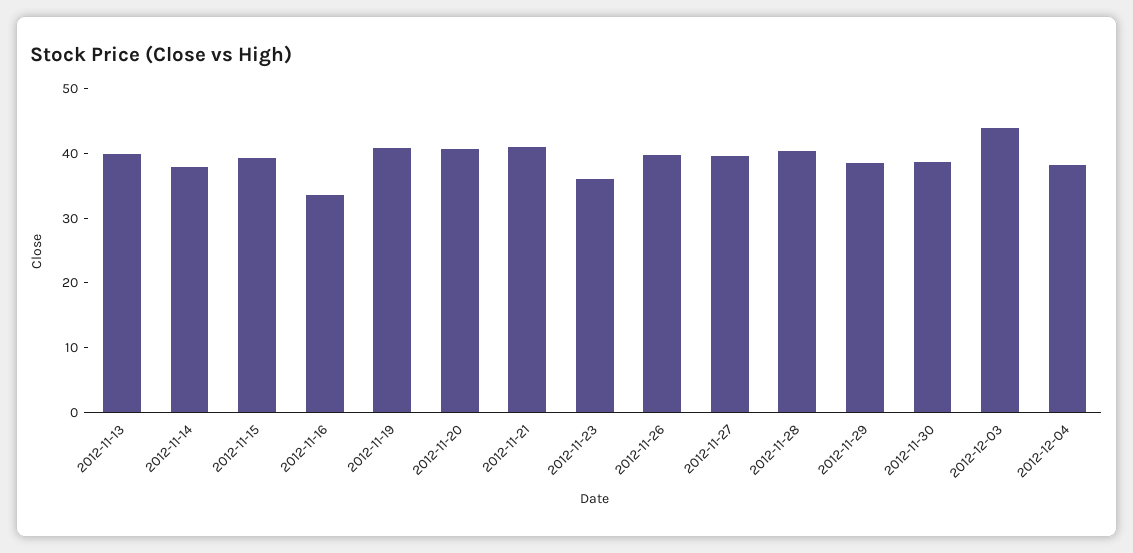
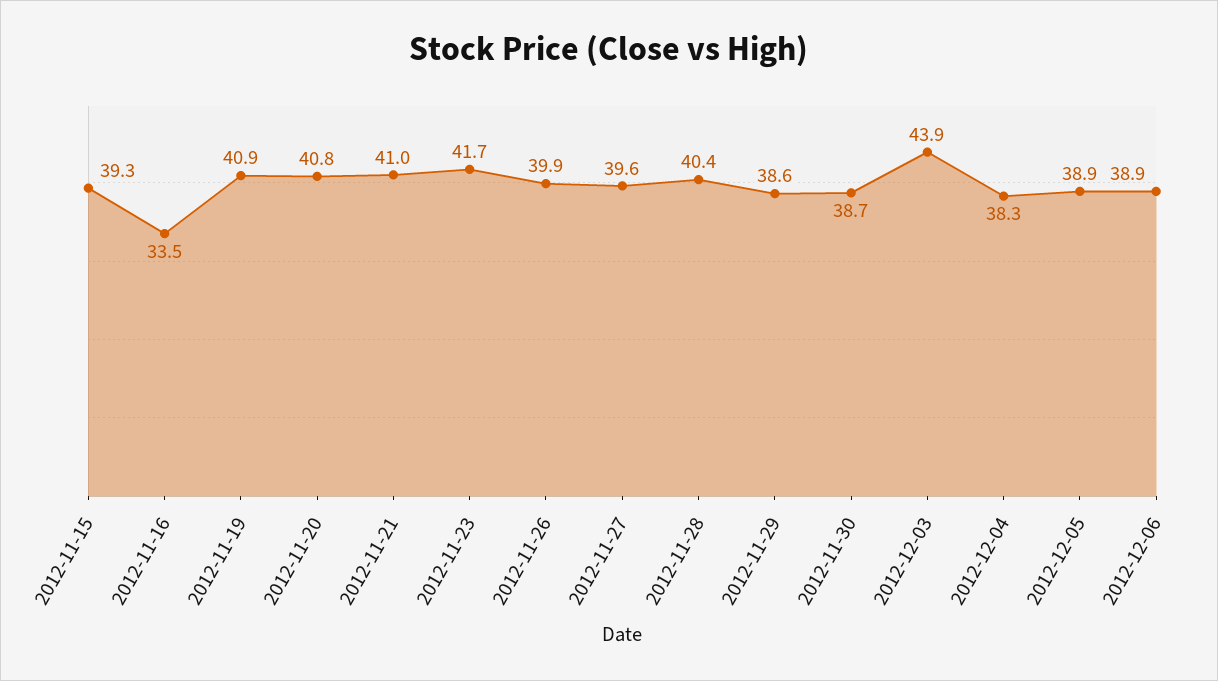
2012-11-13: 40 -> none
2012-11-14: 38 -> none
2012-11-23: 36 -> 41.7
2012-12-05: none -> 38.9
2012-12-06: none -> 38.9

